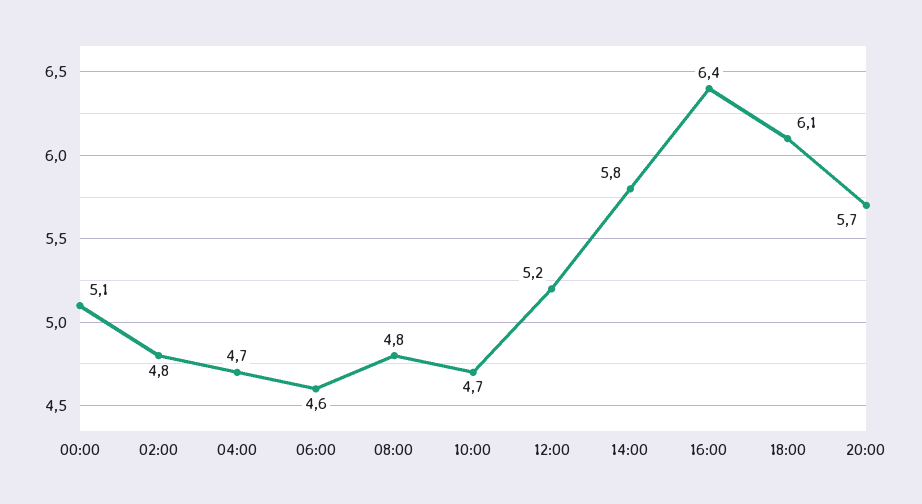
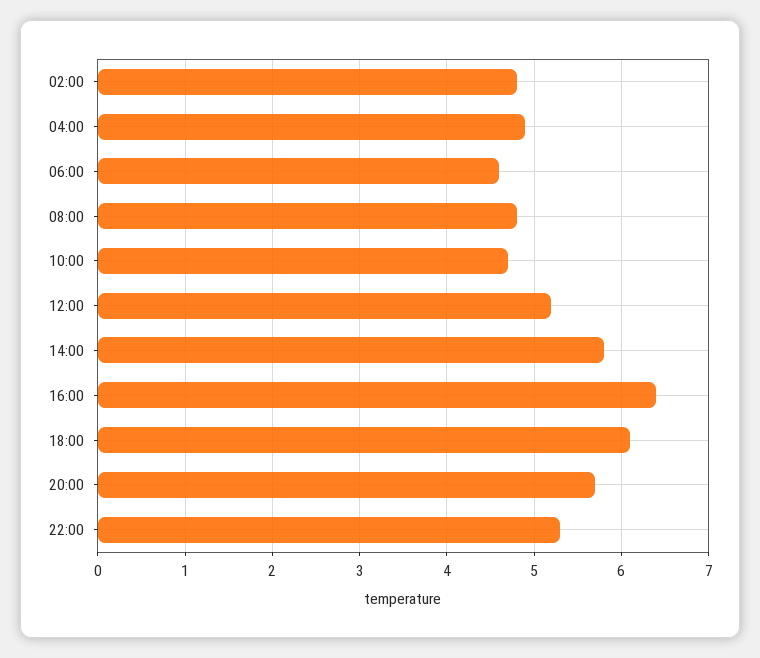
00:00: 5.1 -> none
04:00: 4.7 -> 4.9
22:00: none -> 5.3

